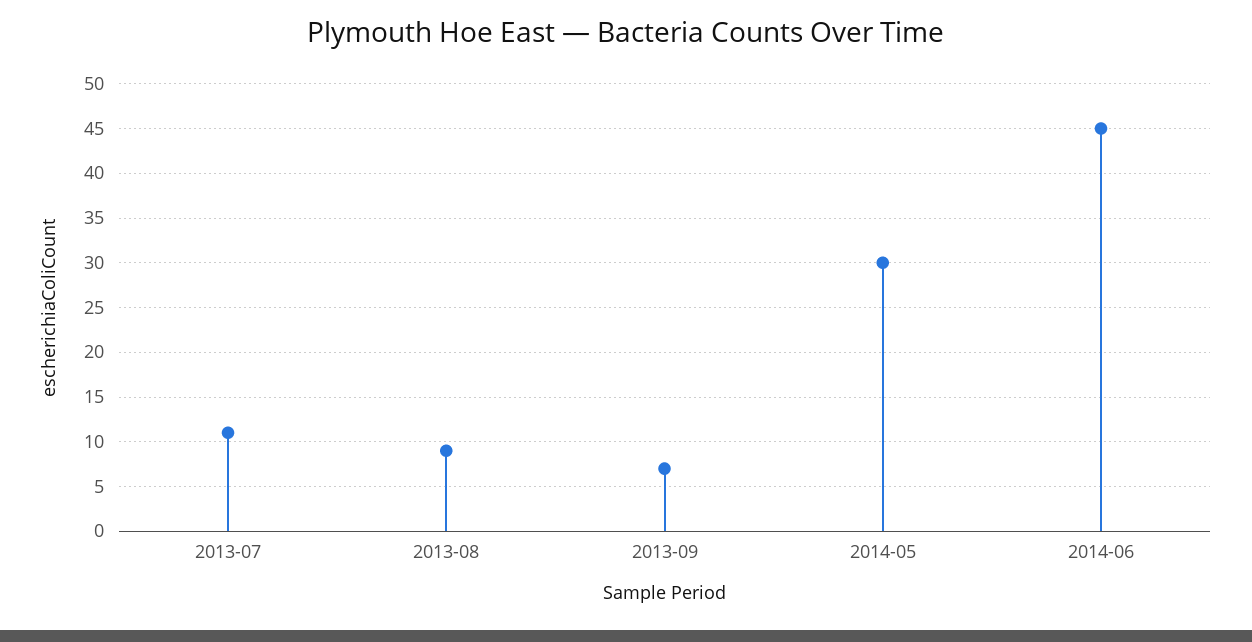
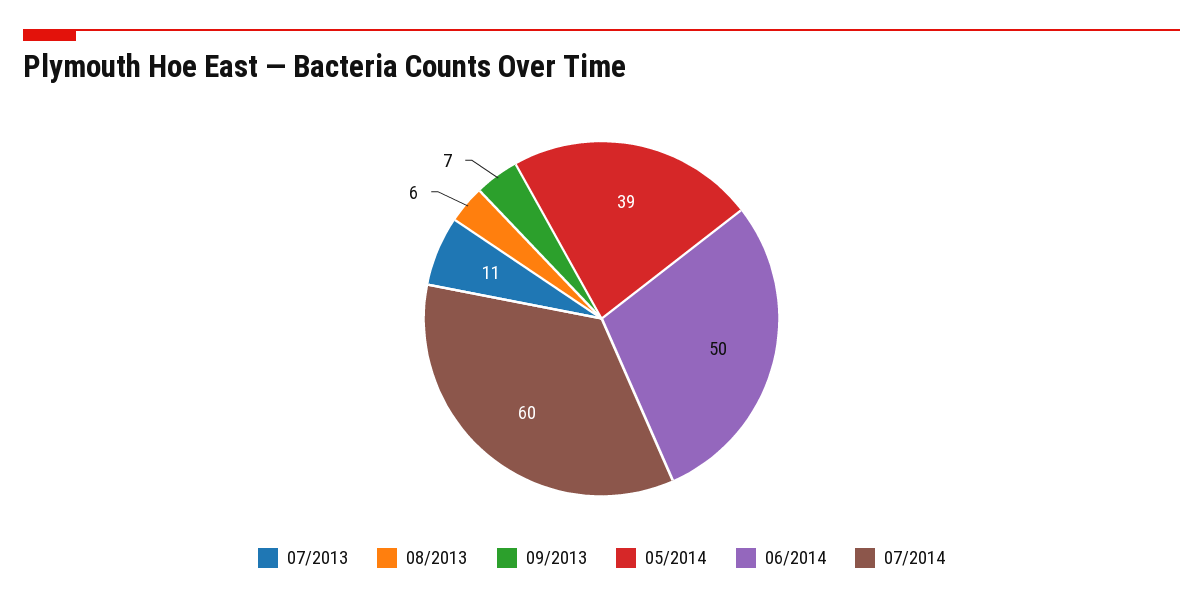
2013-08: 9 -> 6
2014-05: 30 -> 39
2014-06: 45 -> 50
07/2014: none -> 60

